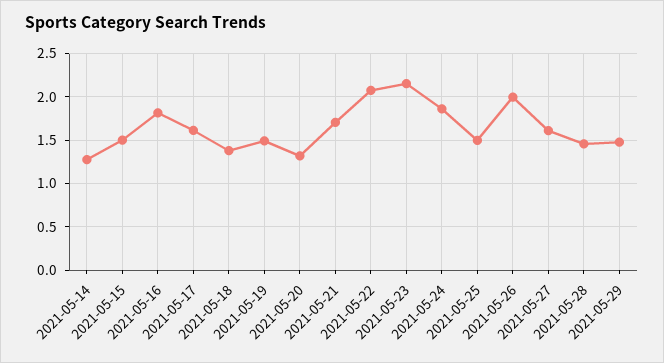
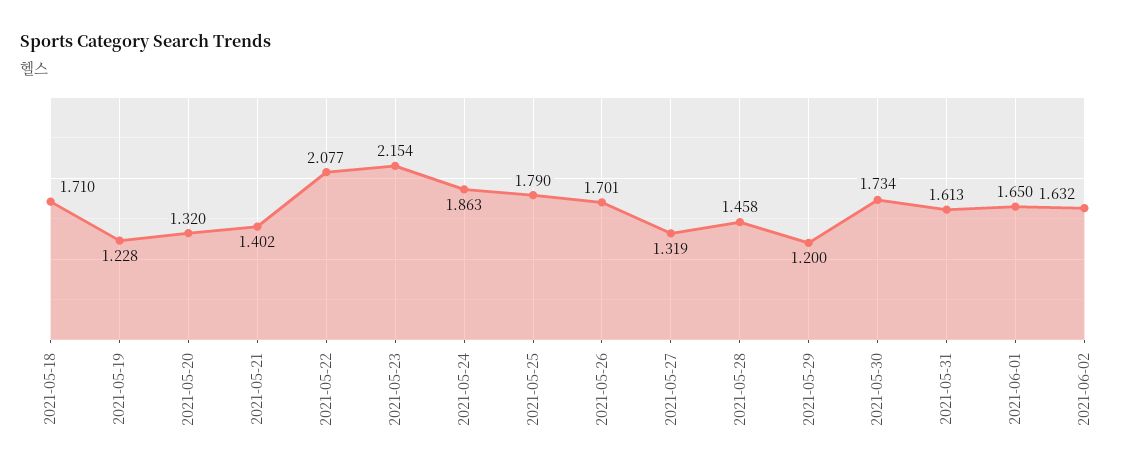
2021-05-14: 1.3 -> none
2021-05-15: 1.5 -> none
2021-05-16: 1.8 -> none
2021-05-17: 1.6 -> none
2021-05-18: 1.4 -> 1.71
2021-05-19: 1.5 -> 1.228
2021-05-21: 1.7 -> 1.402
2021-05-25: 1.5 -> 1.79
2021-05-26: 2 -> 1.701
2021-05-27: 1.6 -> 1.319
2021-05-29: 1.5 -> 1.2
2021-05-30: none -> 1.734
2021-05-31: none -> 1.613
2021-06-01: none -> 1.65
2021-06-02: none -> 1.632

